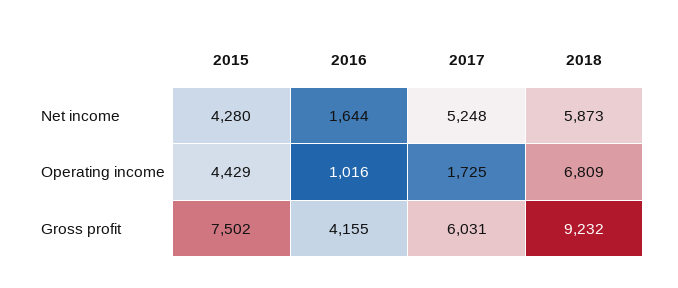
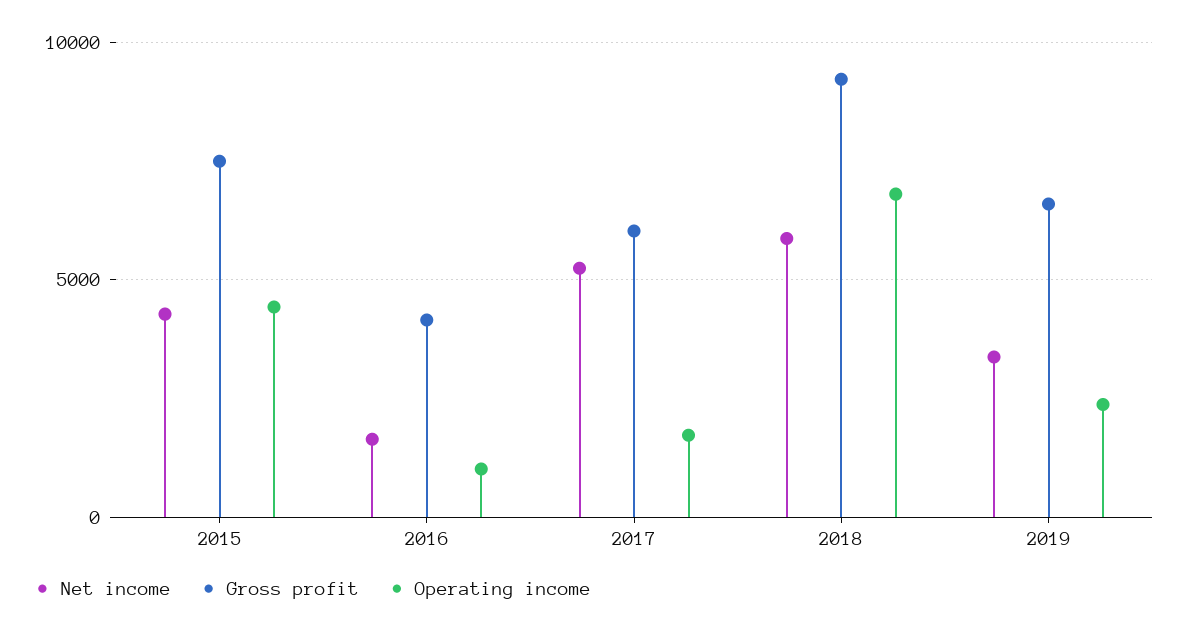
Net income, 2019: none -> 3500
Gross profit, 2019: none -> 6500
Operating income, 2019: none -> 2500

